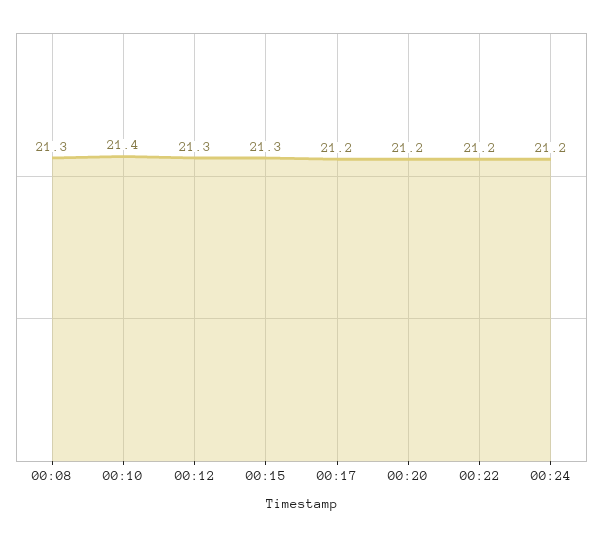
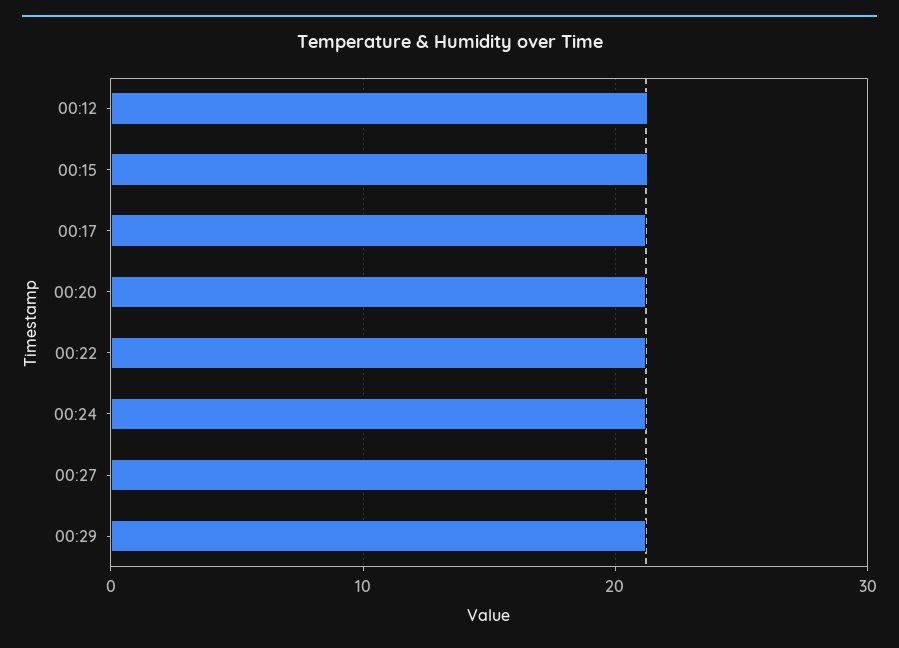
00:08: 21.3 -> none
00:10: 21.4 -> none
00:27: none -> 21
00:29: none -> 21

